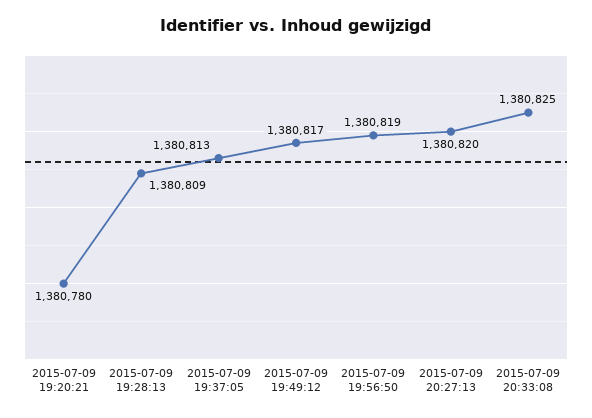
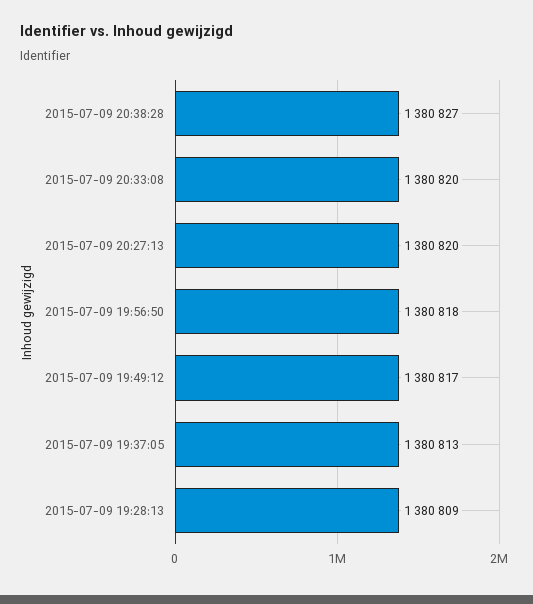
2015-07-09 19:20:21: 1380780 -> none
2015-07-09 19:56:50: 1380819 -> 1380818
2015-07-09 20:33:08: 1380825 -> 1380820
2015-07-09 20:38:28: none -> 1380827

